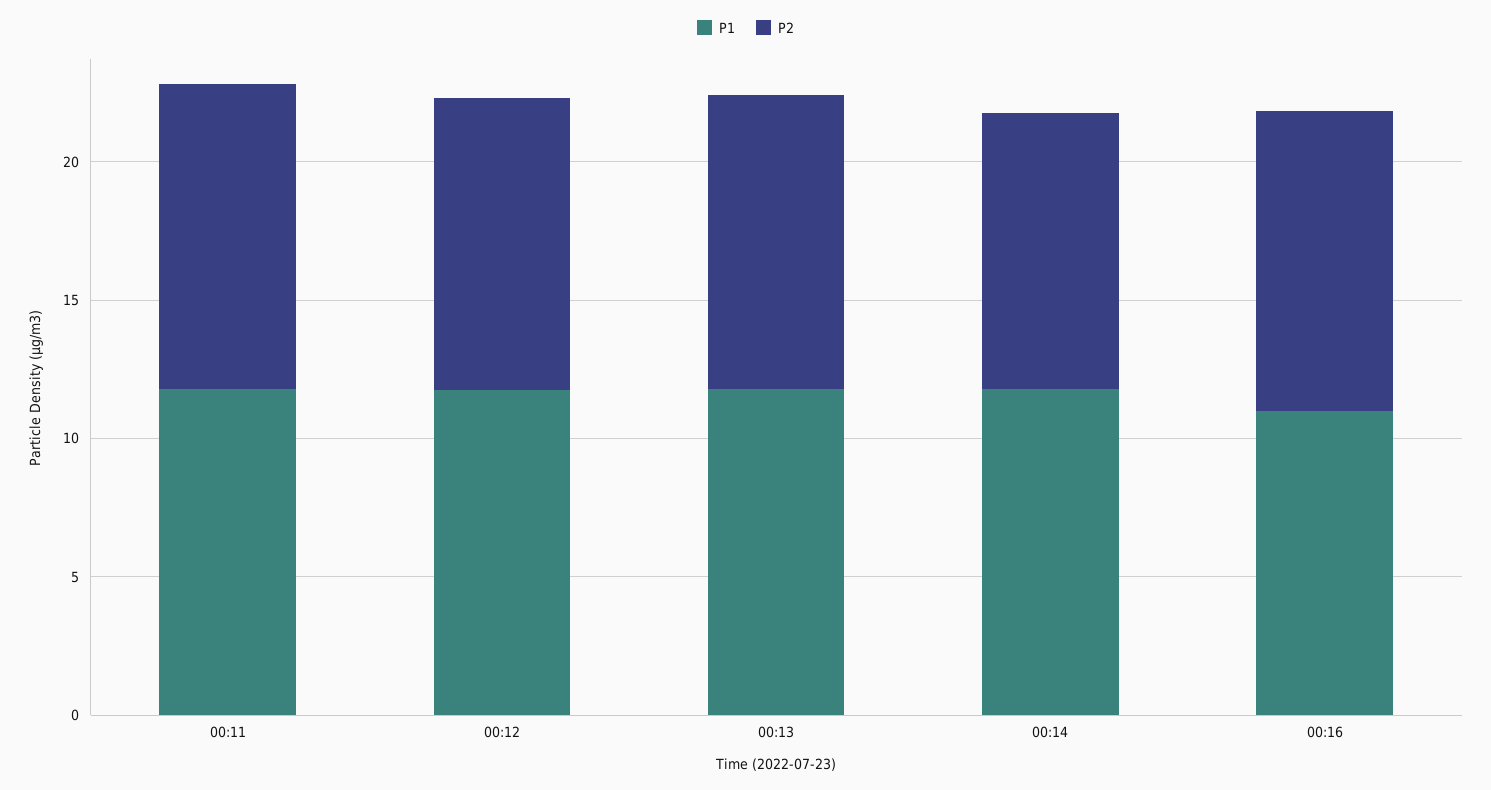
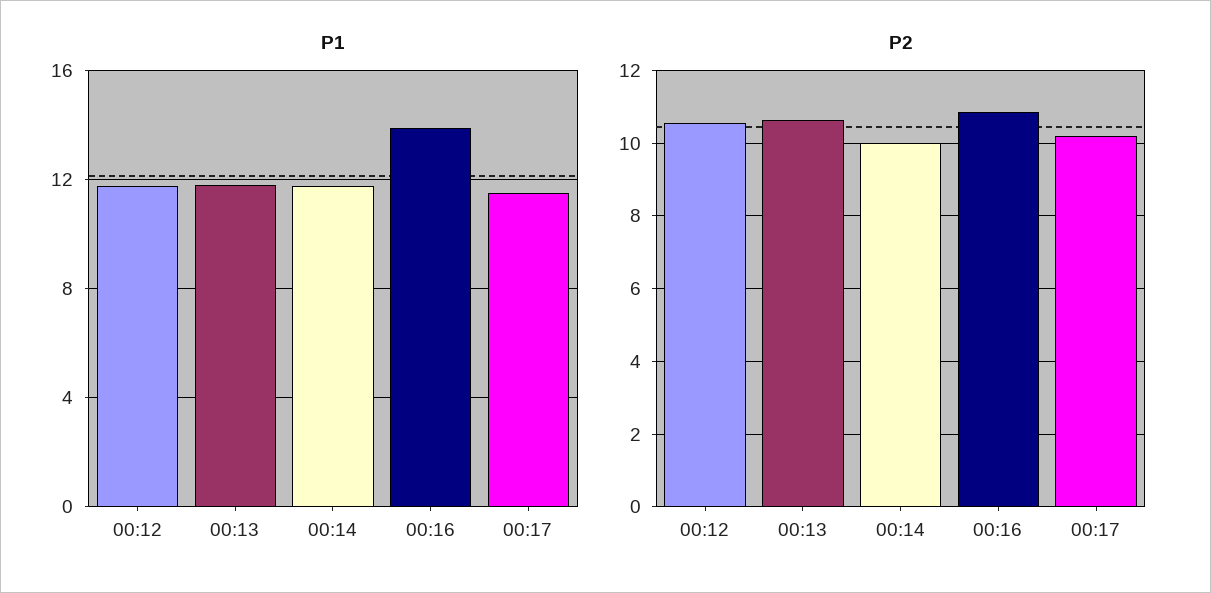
P1, 00:11: 12 -> none
P2, 00:11: 11 -> none
P1, 00:16: 11 -> 14
P1, 00:17: none -> 11.5
P2, 00:17: none -> 10.2

